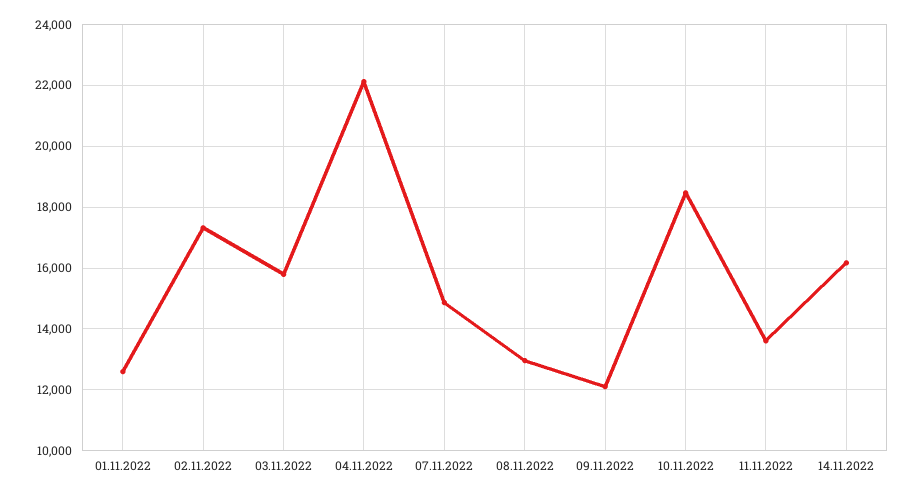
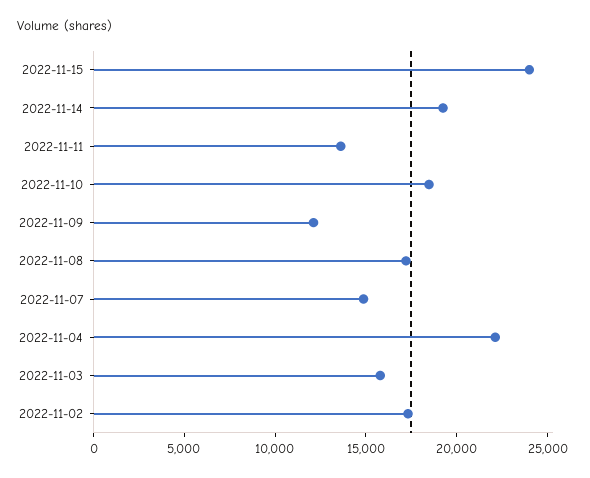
01.11.2022: 12600 -> none
08.11.2022: 13000 -> 17000
14.11.2022: 16200 -> 19000
2022-11-15: none -> 24000

